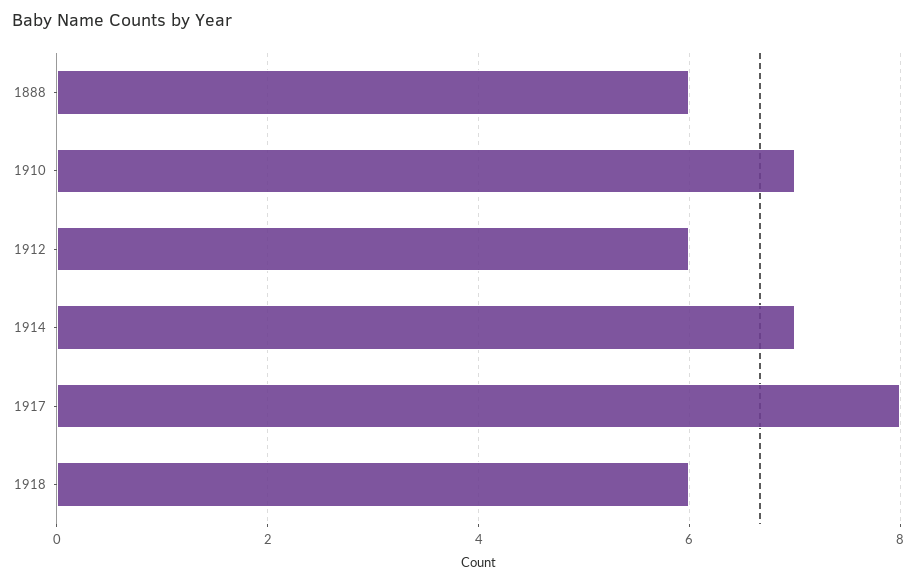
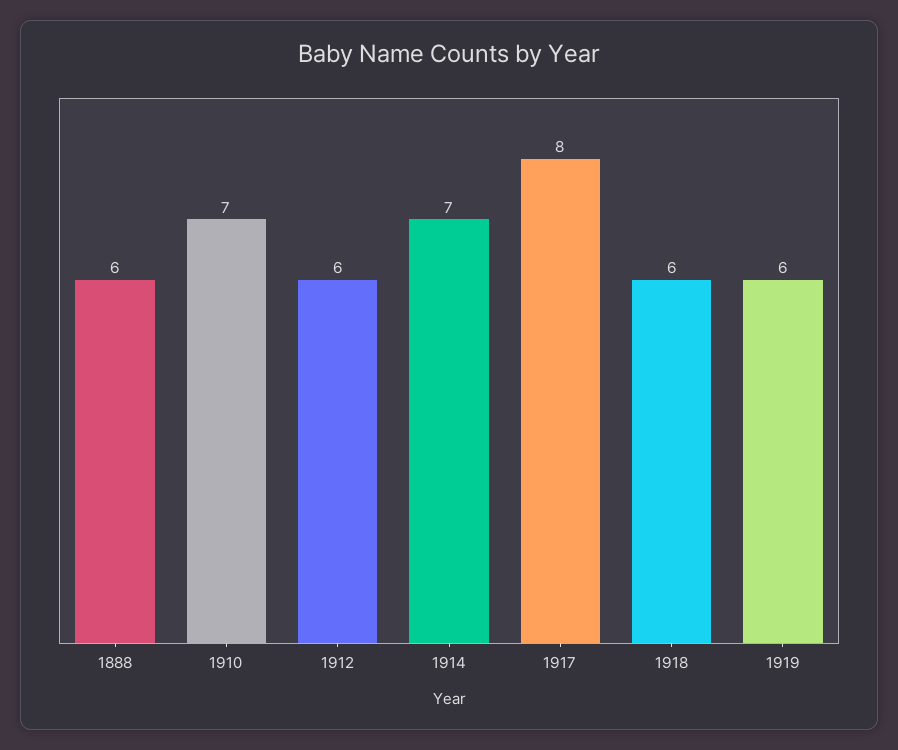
1919: none -> 6

